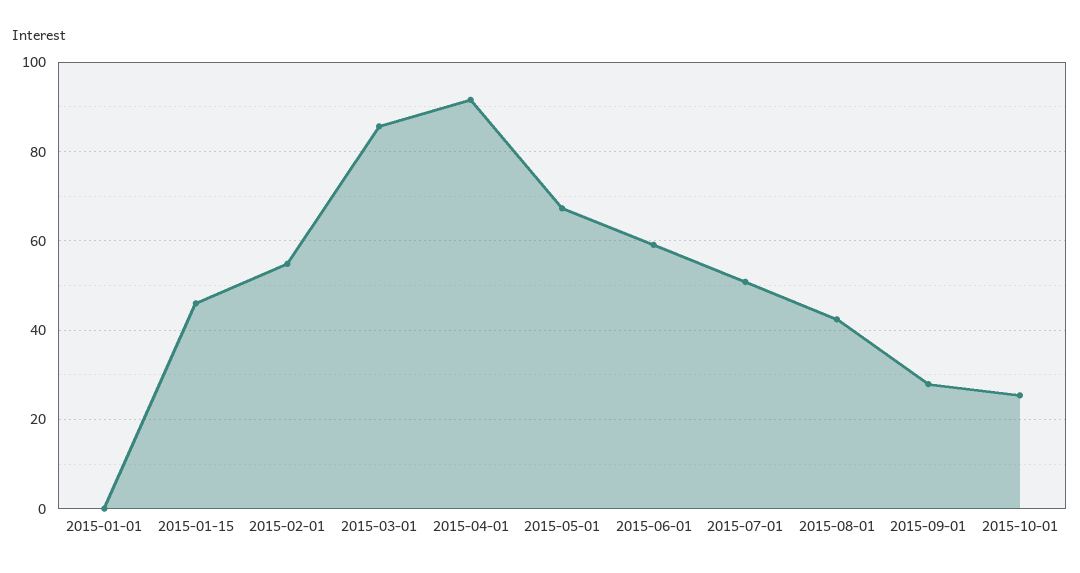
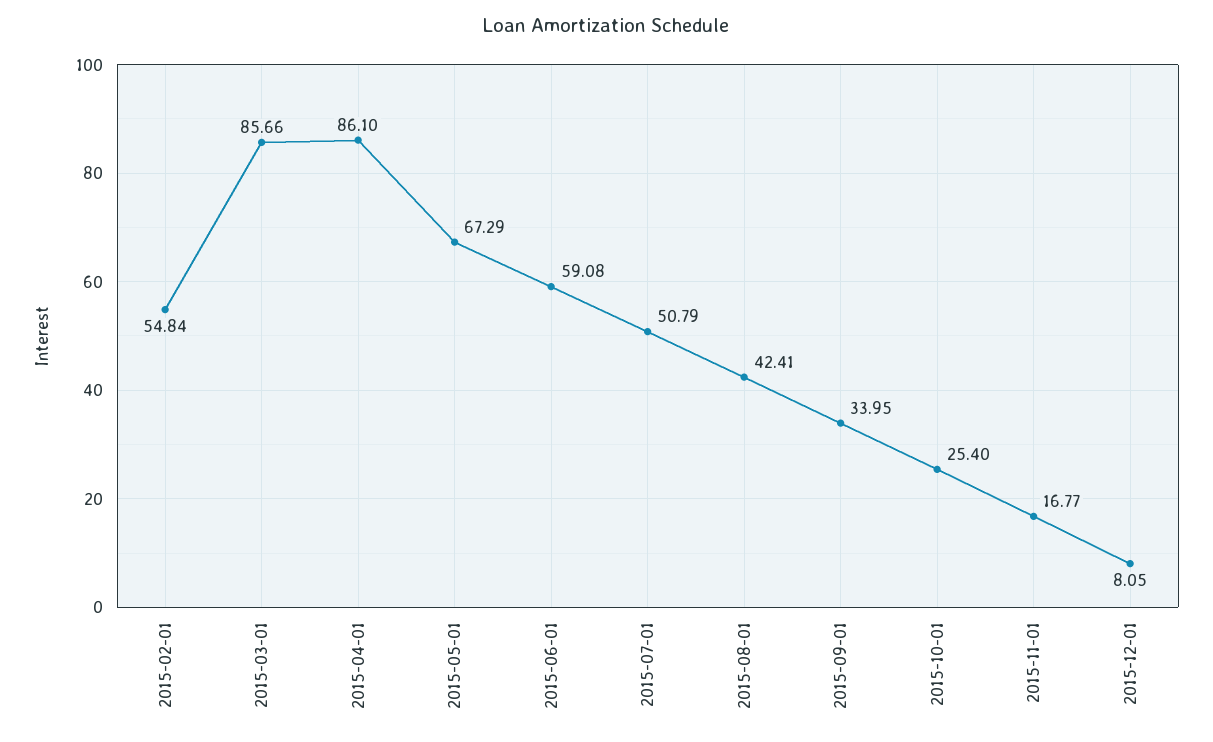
2015-01-01: 0 -> none
2015-01-15: 46 -> none
2015-04-01: 92 -> 86.1
2015-09-01: 28 -> 33.95
2015-11-01: none -> 16.77
2015-12-01: none -> 8.05

